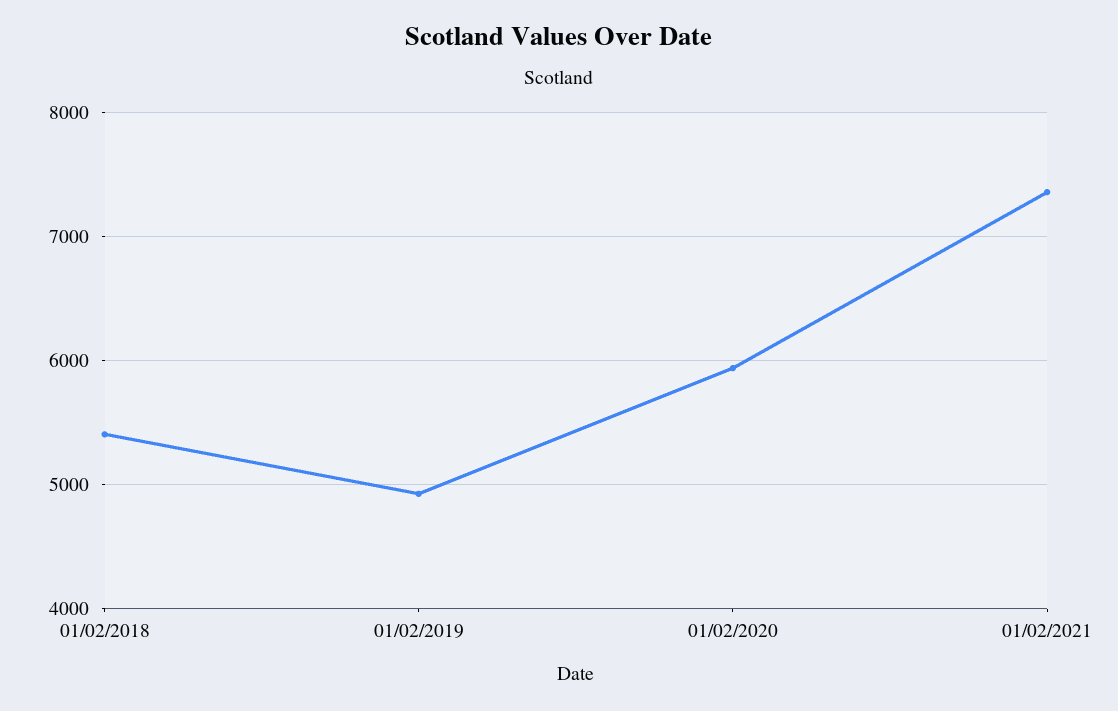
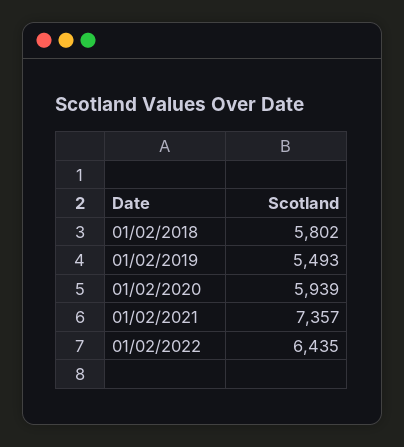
01/02/2018: 5400 -> 5802
01/02/2019: 4900 -> 5493
01/02/2022: none -> 6435

